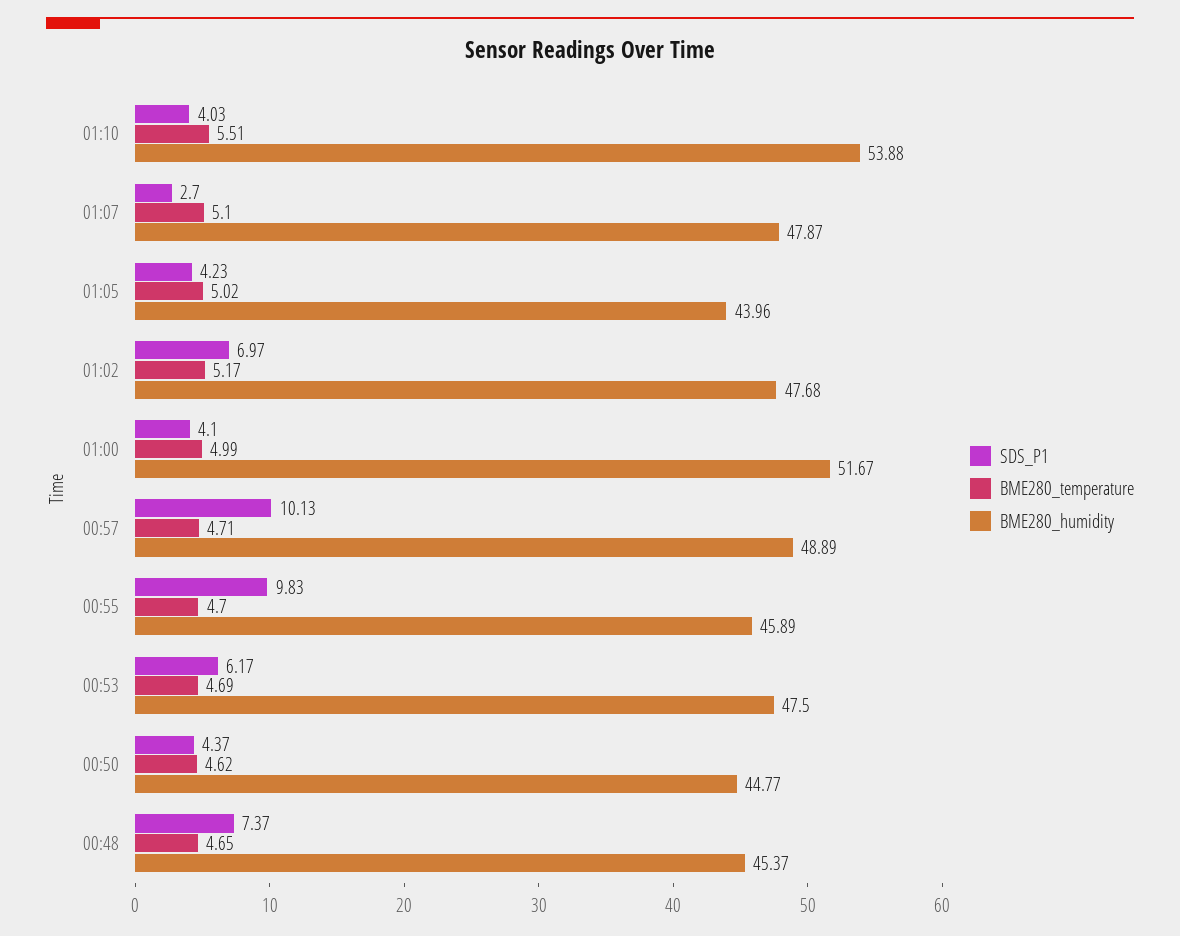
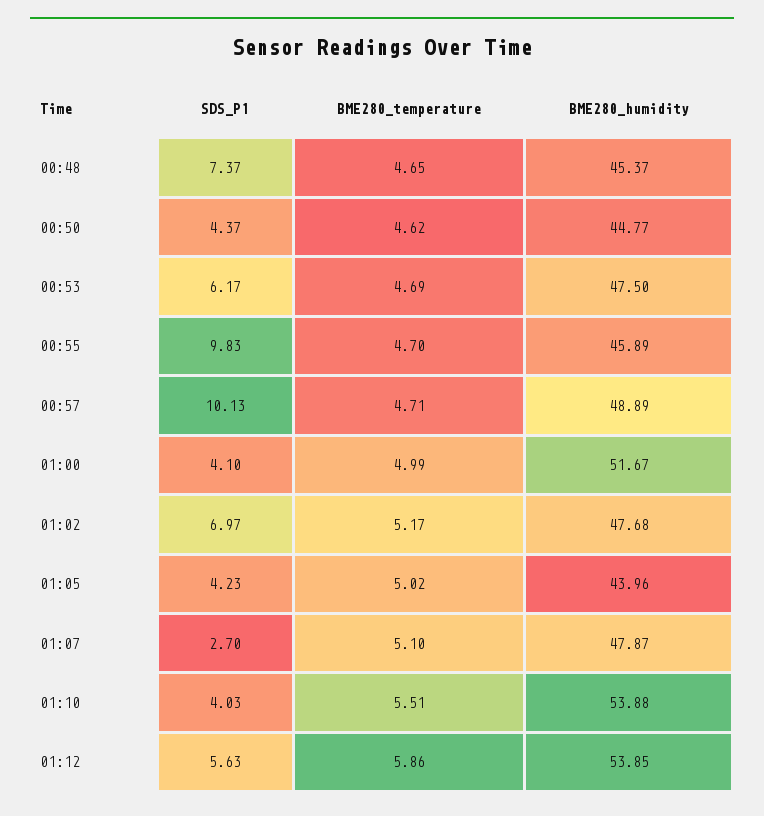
SDS_P1, 01:12: none -> 5.63
BME280_temperature, 01:12: none -> 5.86
BME280_humidity, 01:12: none -> 53.85

